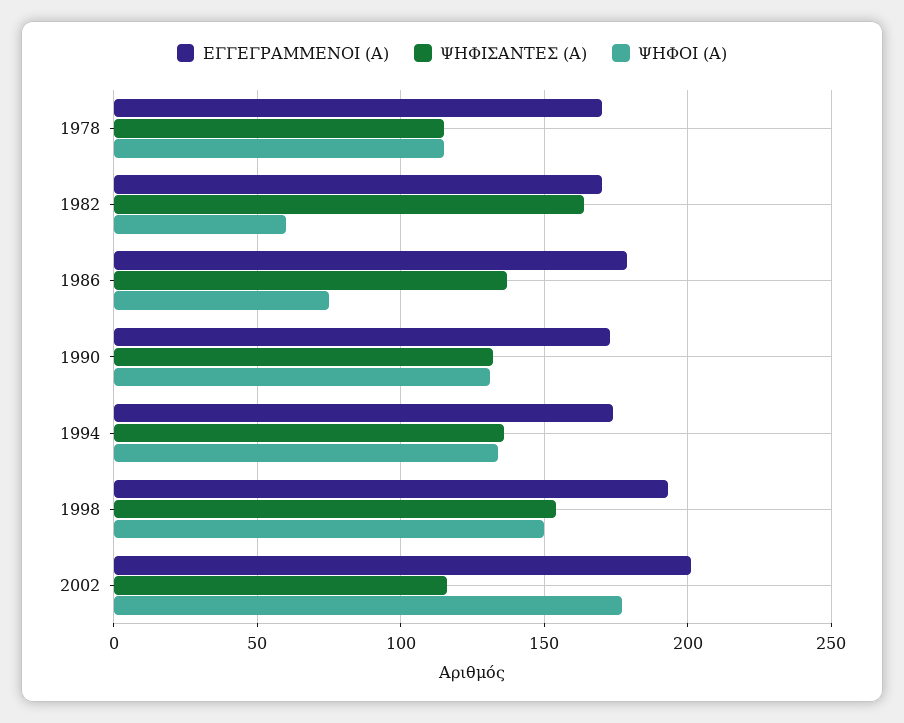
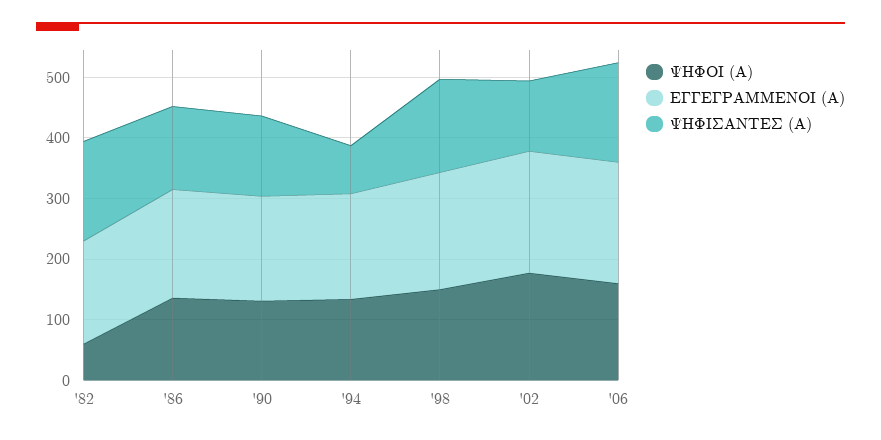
ΕΓΓΕΓΡΑΜΜΕΝΟΙ (Α), 1978: 170 -> none
ΨΗΦΙΣΑΝΤΕΣ (Α), 1978: 115 -> none
ΨΗΦΟΙ (Α), 1978: 115 -> none
ΨΗΦΟΙ (Α), 1986: 75 -> 140
ΨΗΦΙΣΑΝΤΕΣ (Α), 1994: 135 -> 80
ΨΗΦΟΙ (Α), '06: none -> 160
ΕΓΓΕΓΡΑΜΜΕΝΟΙ (Α), '06: none -> 200
ΨΗΦΙΣΑΝΤΕΣ (Α), '06: none -> 160

